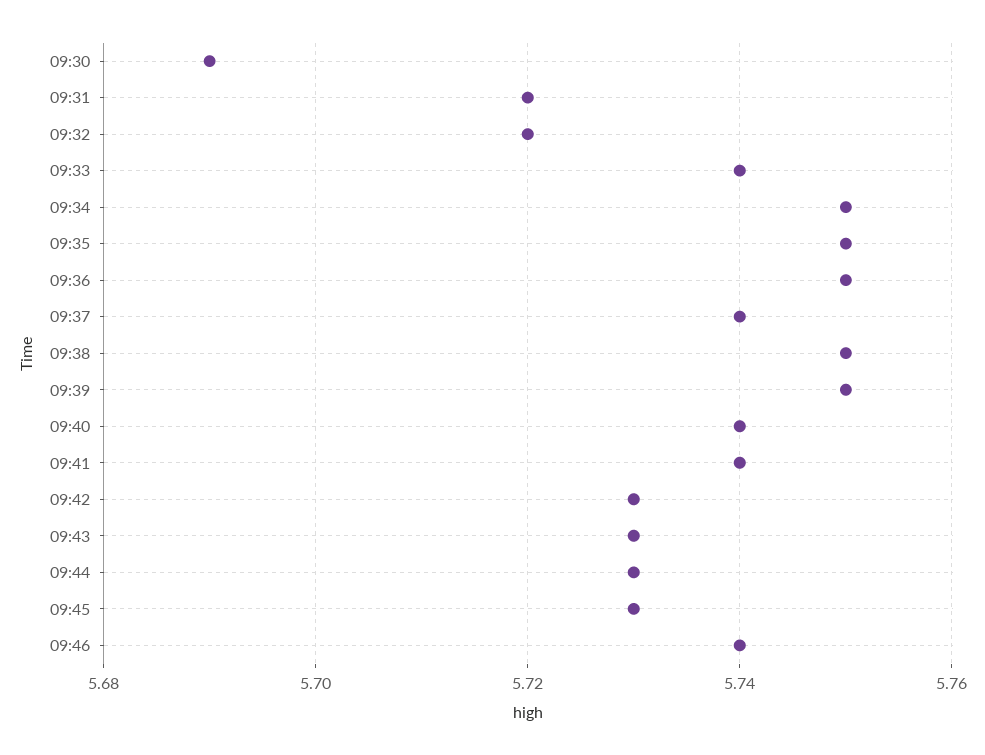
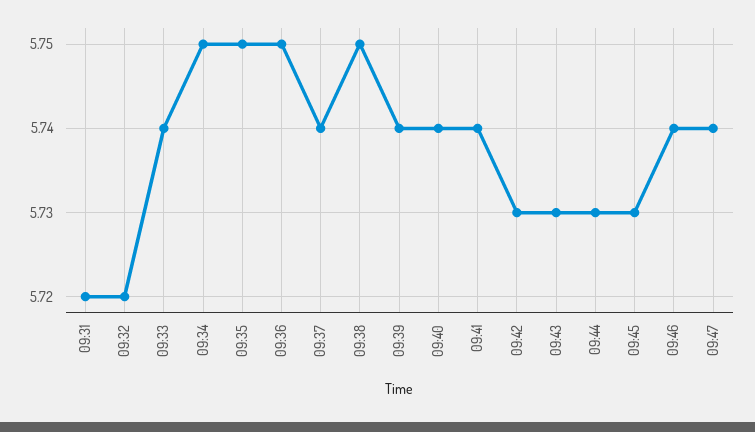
09:30: 5.69 -> none
09:39: 5.75 -> 5.74
09:47: none -> 5.74

